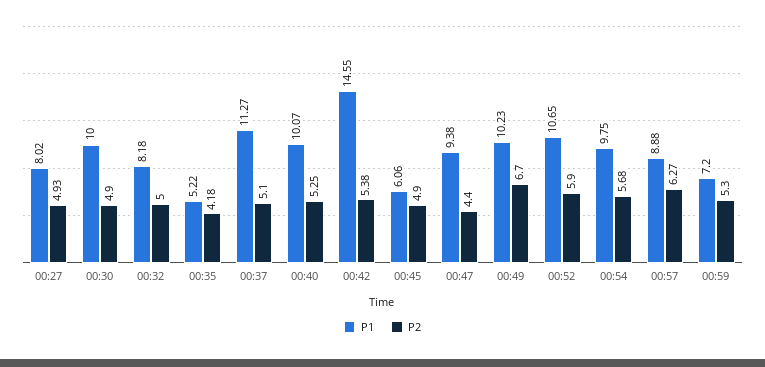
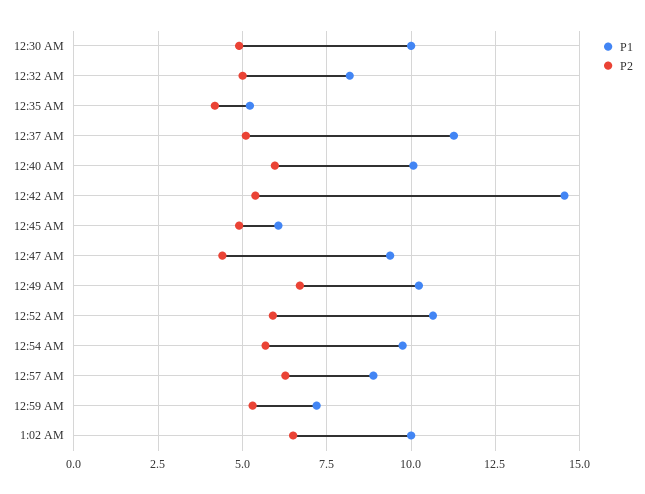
P1, 00:27: 8.02 -> none
P2, 00:27: 4.93 -> none
P2, 00:40: 5.25 -> 6
P1, 1:02 AM: none -> 10
P2, 1:02 AM: none -> 6.5

